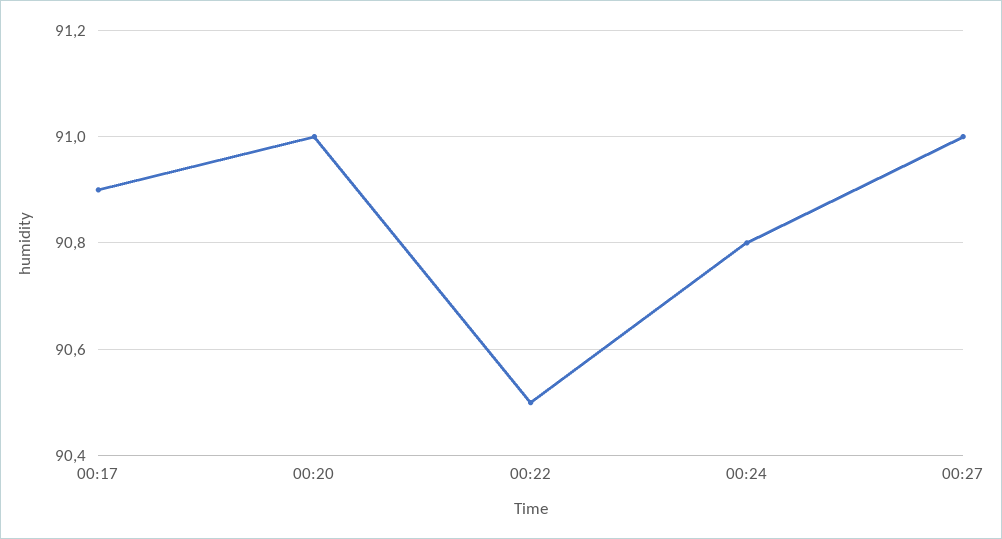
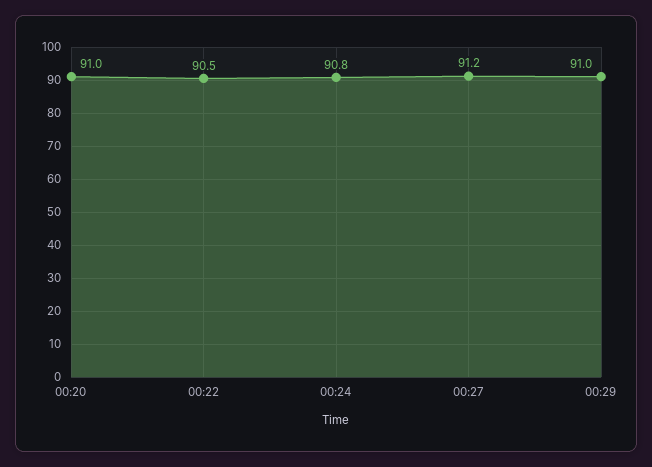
00:17: 90.9 -> none
00:27: 91 -> 91.2
00:29: none -> 91

